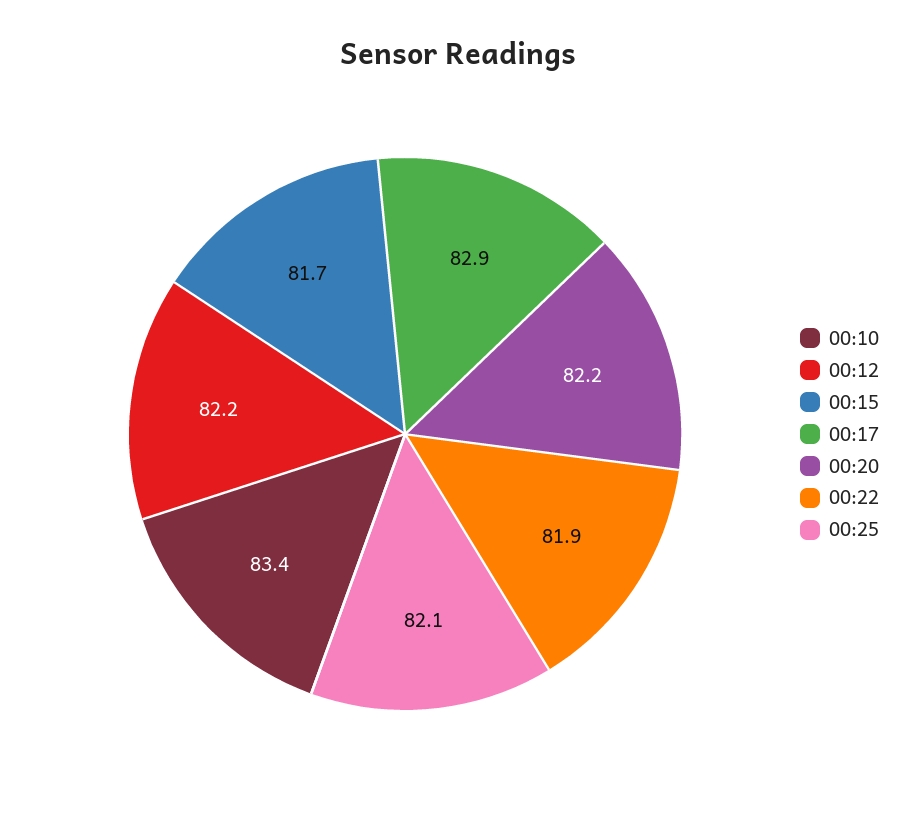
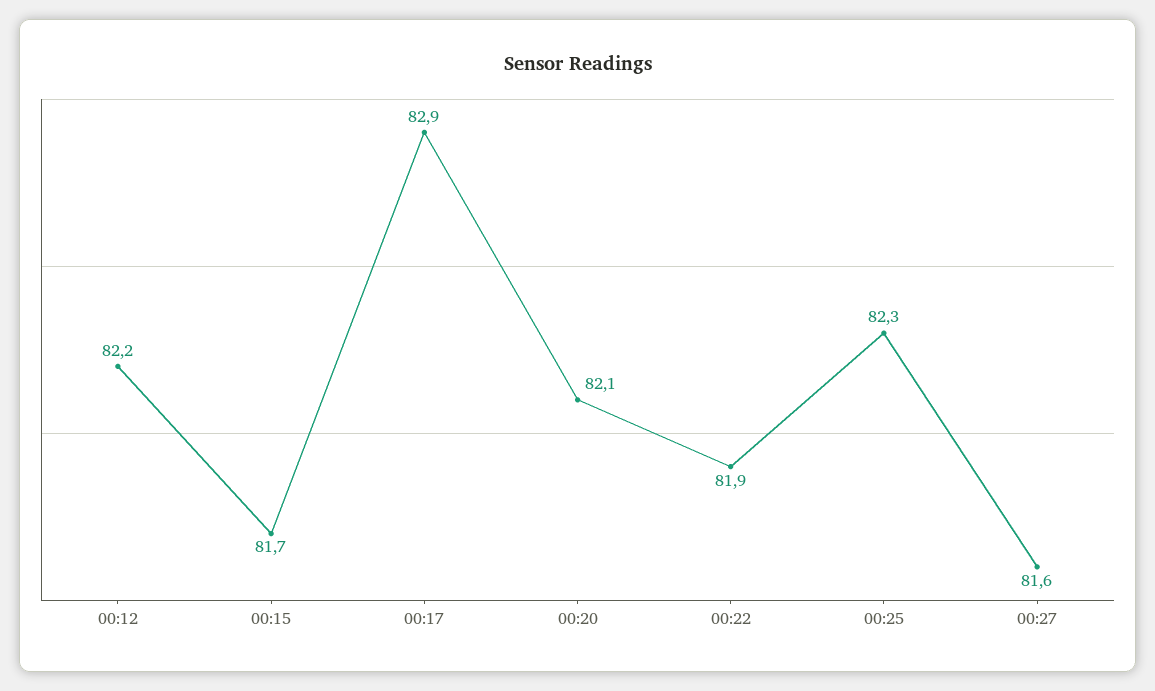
00:10: 83.4 -> none
00:20: 82.2 -> 82.1
00:25: 82.1 -> 82.3
00:27: none -> 81.6

